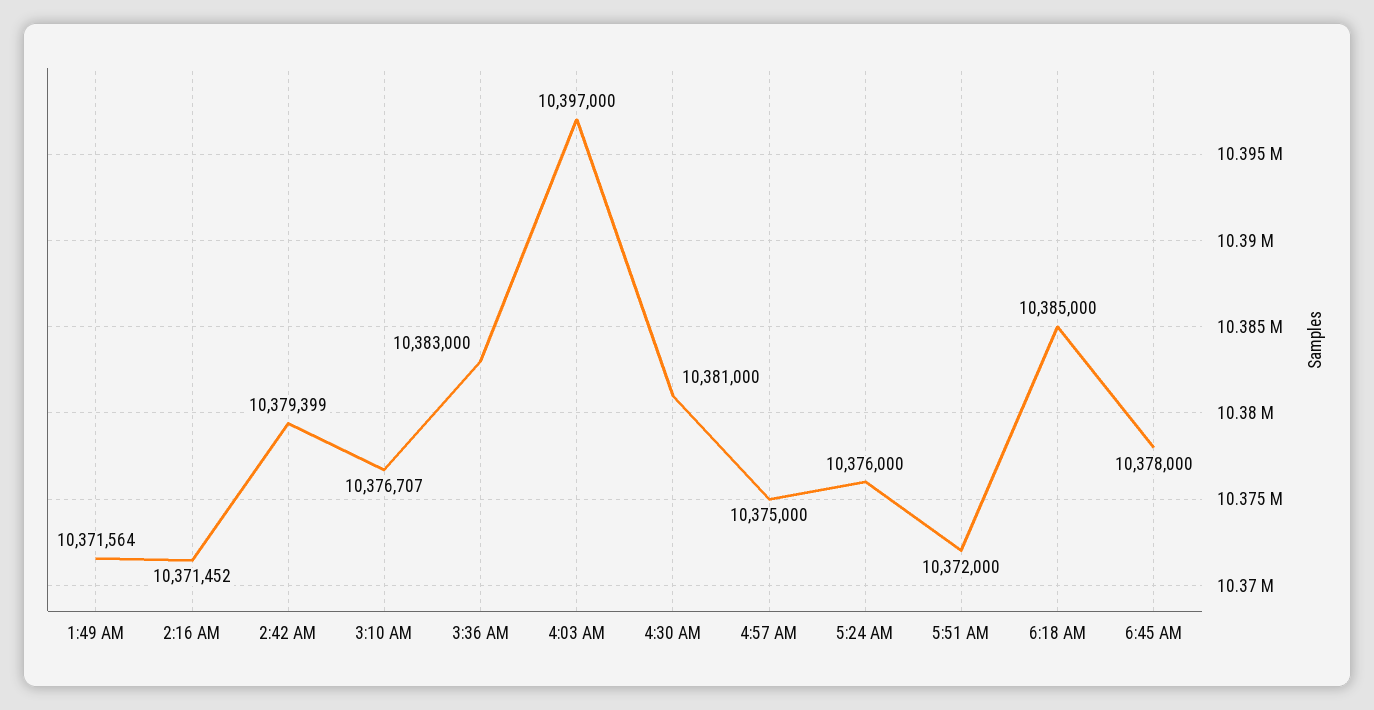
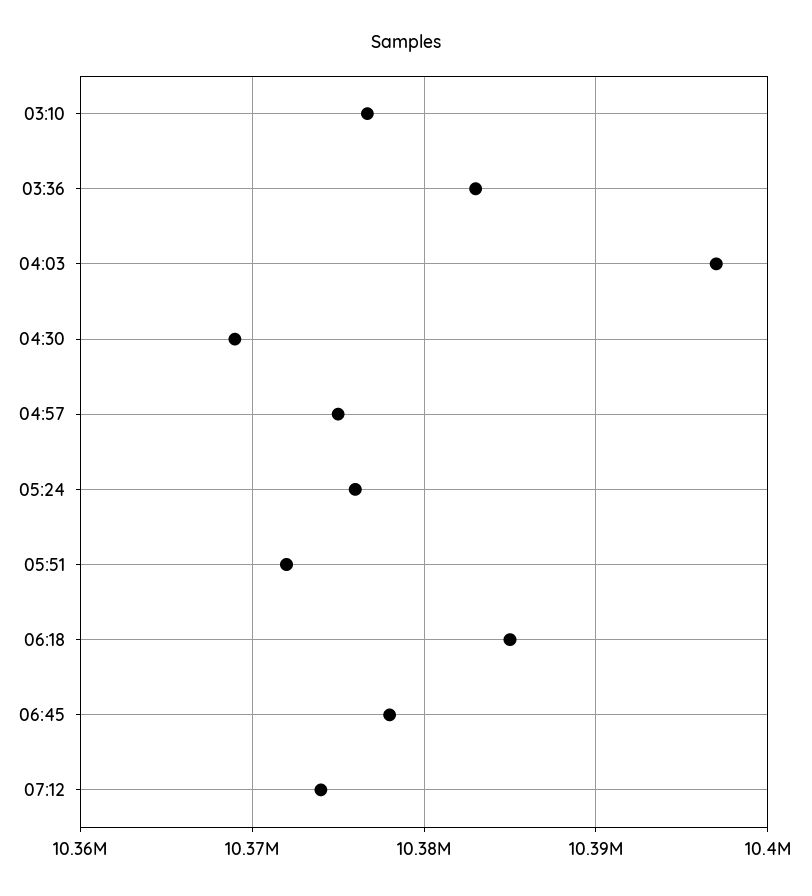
1:49 AM: 10371564 -> none
2:16 AM: 10371452 -> none
2:42 AM: 10379399 -> none
4:30 AM: 10381000 -> 10369000
07:12: none -> 10374000

